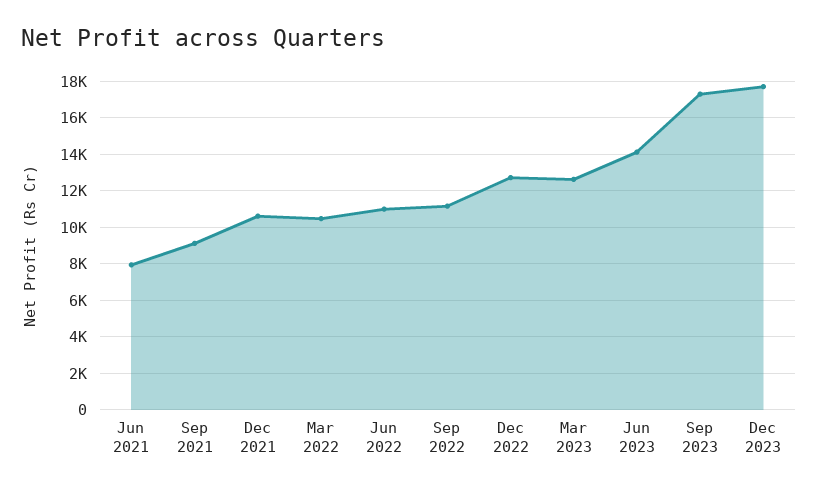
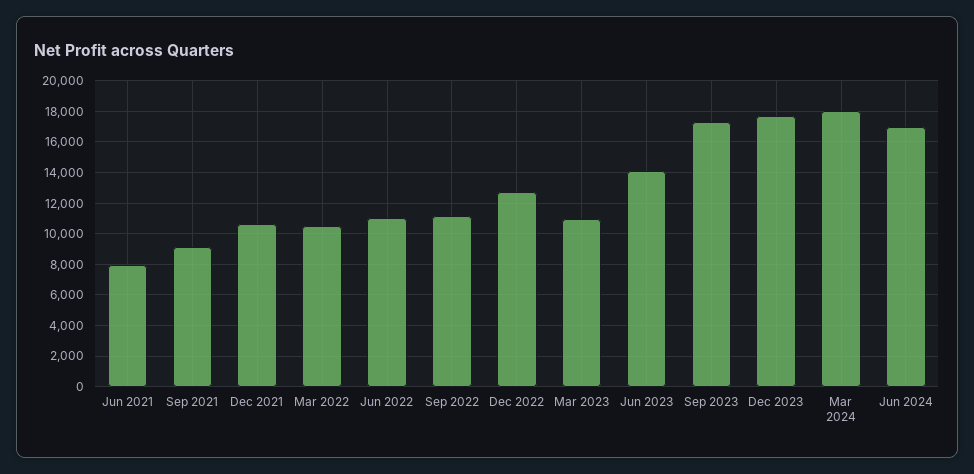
Mar 2023: 12500 -> 11000
Mar 2024: none -> 18000
Jun 2024: none -> 17000

